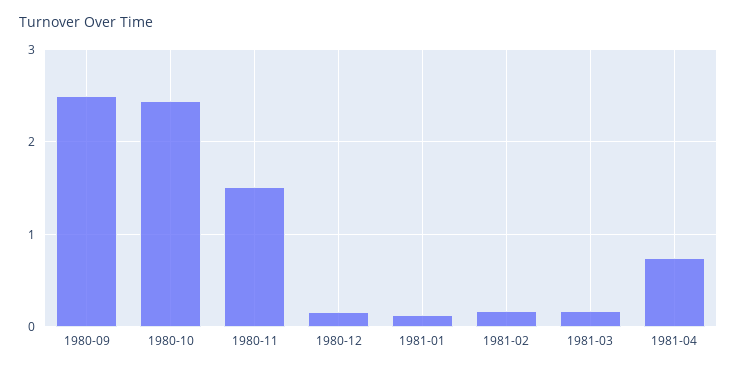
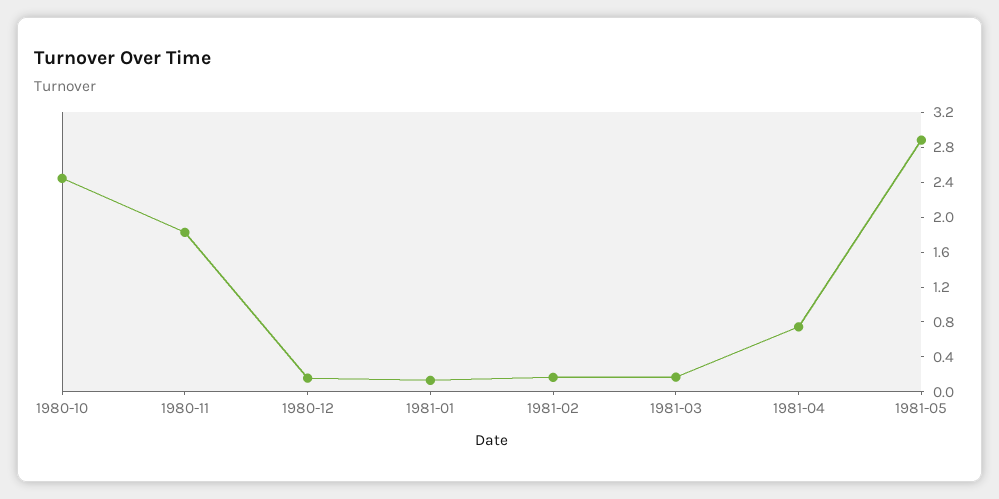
1980-09: 2.5 -> none
1980-11: 1.5 -> 1.8
1981-05: none -> 2.9

